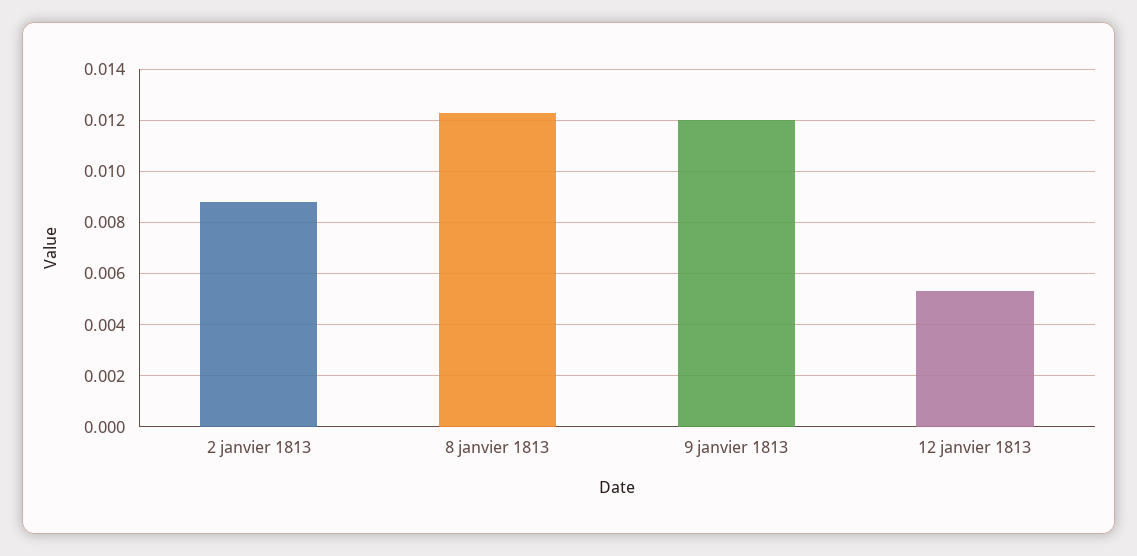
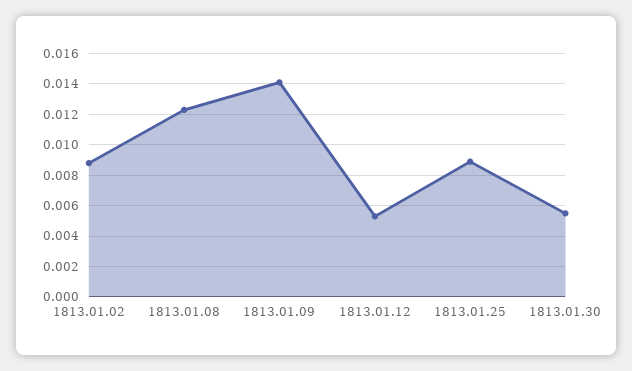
9 janvier 1813: 0.012 -> 0.014
1813.01.25: none -> 0.009
1813.01.30: none -> 0.0055

